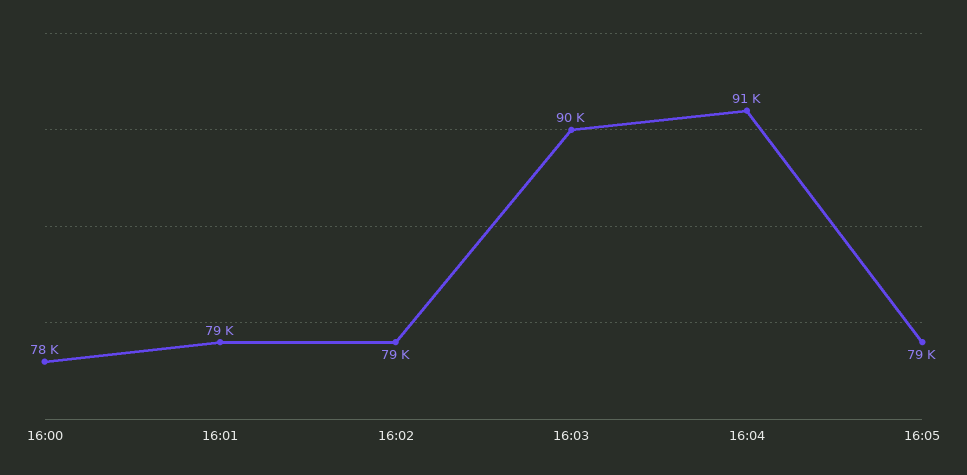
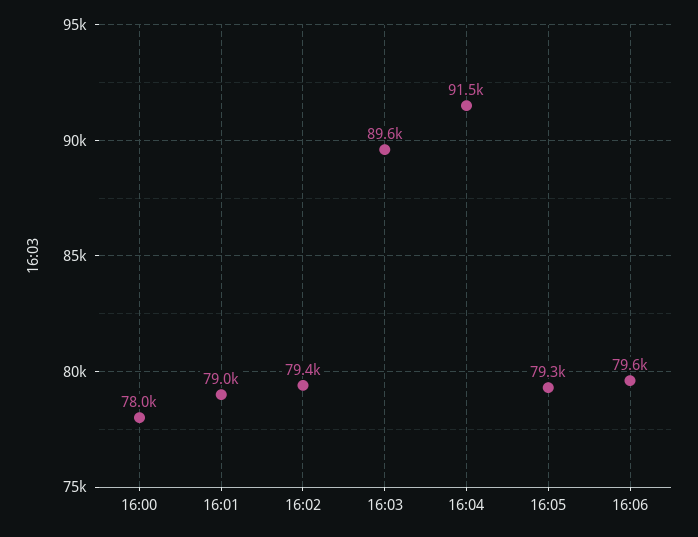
16:06: none -> 79600

